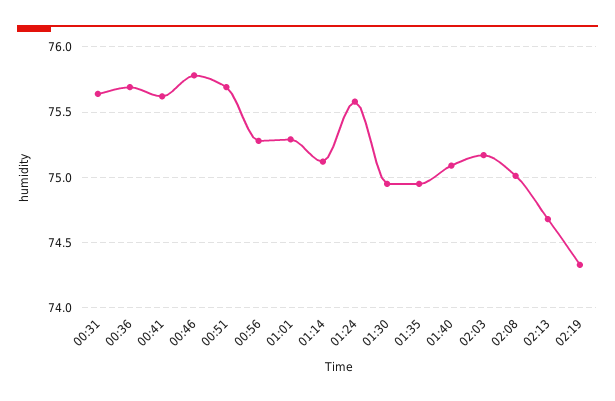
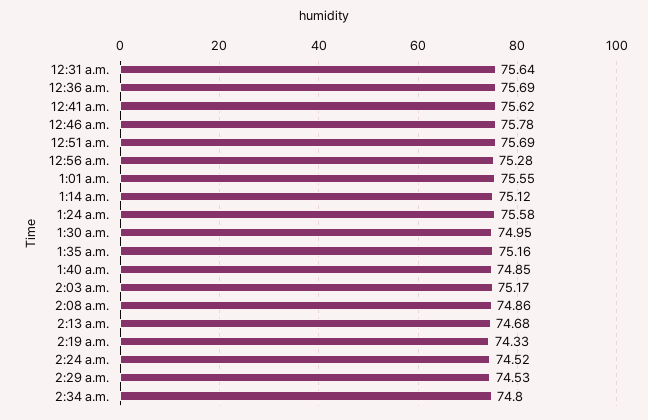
01:01: 75.3 -> 75.55
01:35: 74.95 -> 75.16
01:40: 75.1 -> 74.85
02:08: 75 -> 74.86
2:24 a.m.: none -> 74.52
2:29 a.m.: none -> 74.53
2:34 a.m.: none -> 74.8

